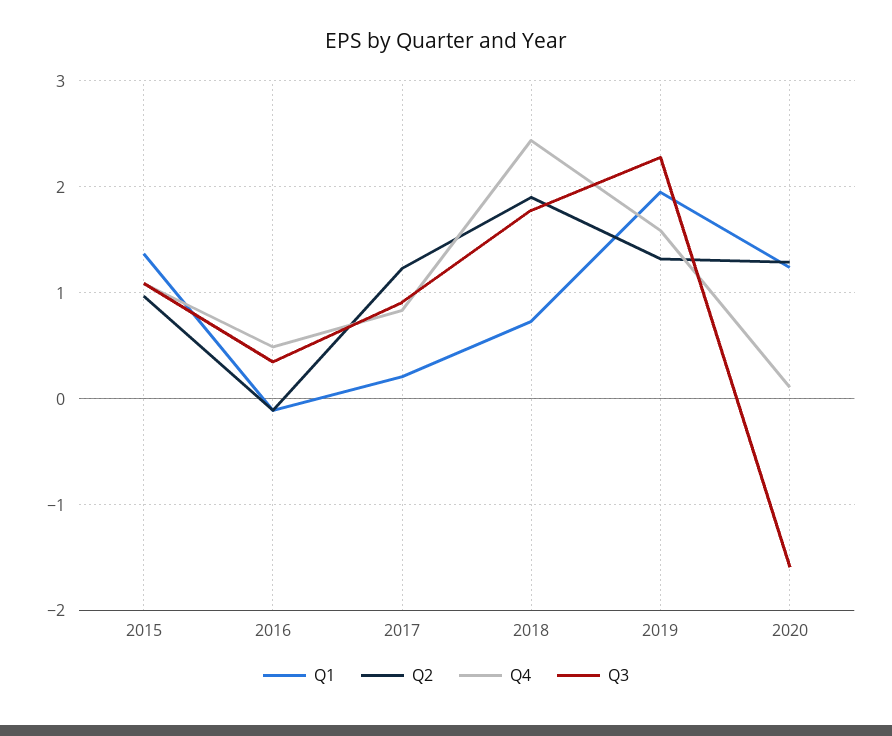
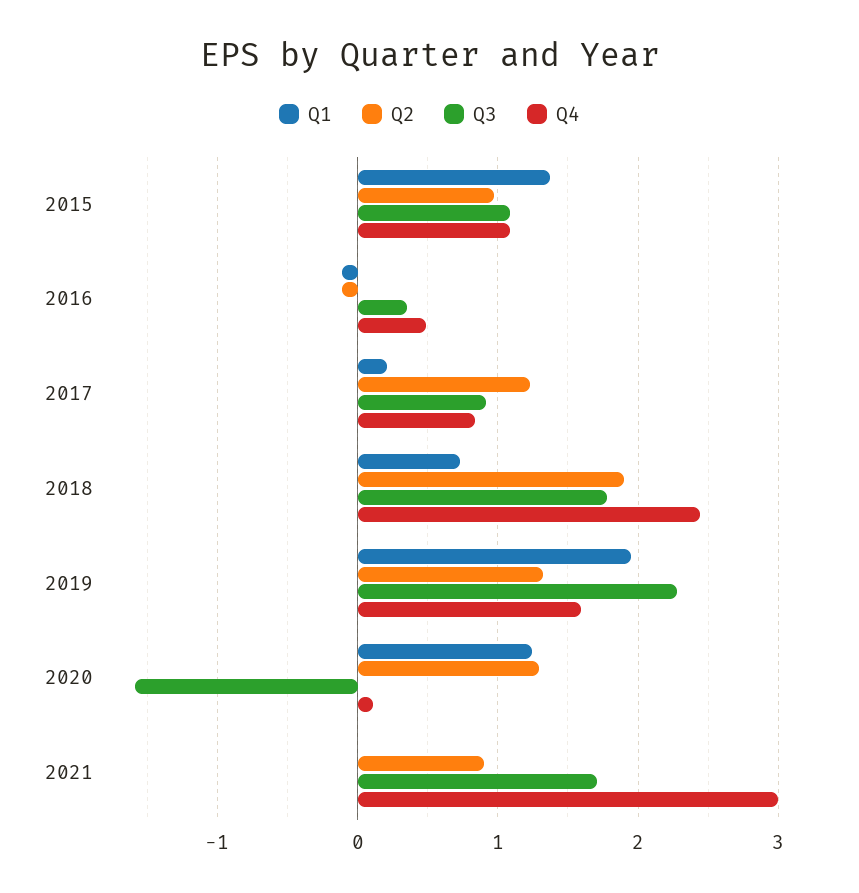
Q1, 2021: none -> 0
Q2, 2021: none -> 0.9
Q3, 2021: none -> 1.7
Q4, 2021: none -> 3

